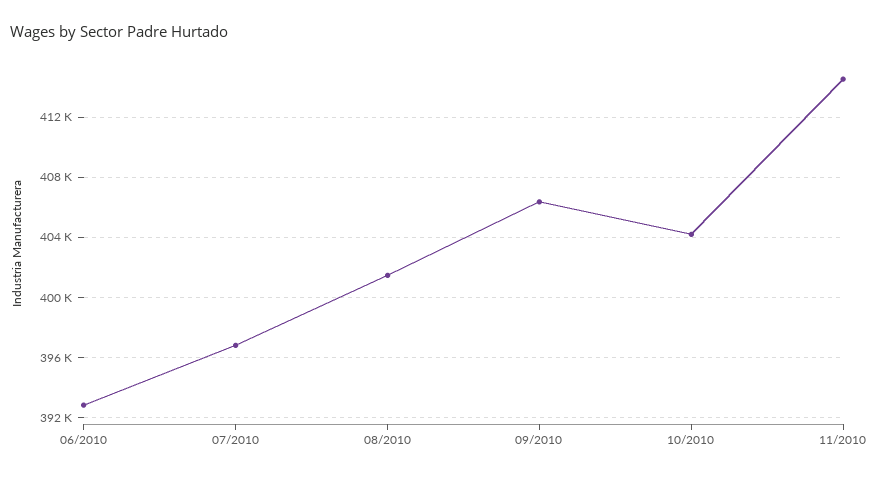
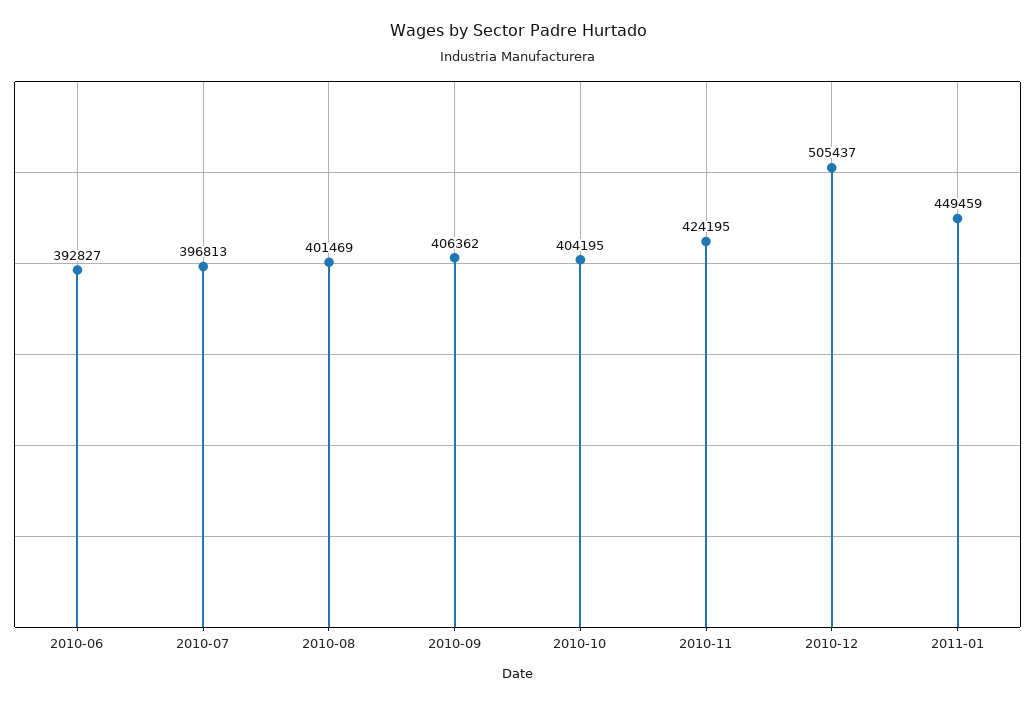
11/2010: 414500 -> 424195
2010-12: none -> 505437
2011-01: none -> 449459

